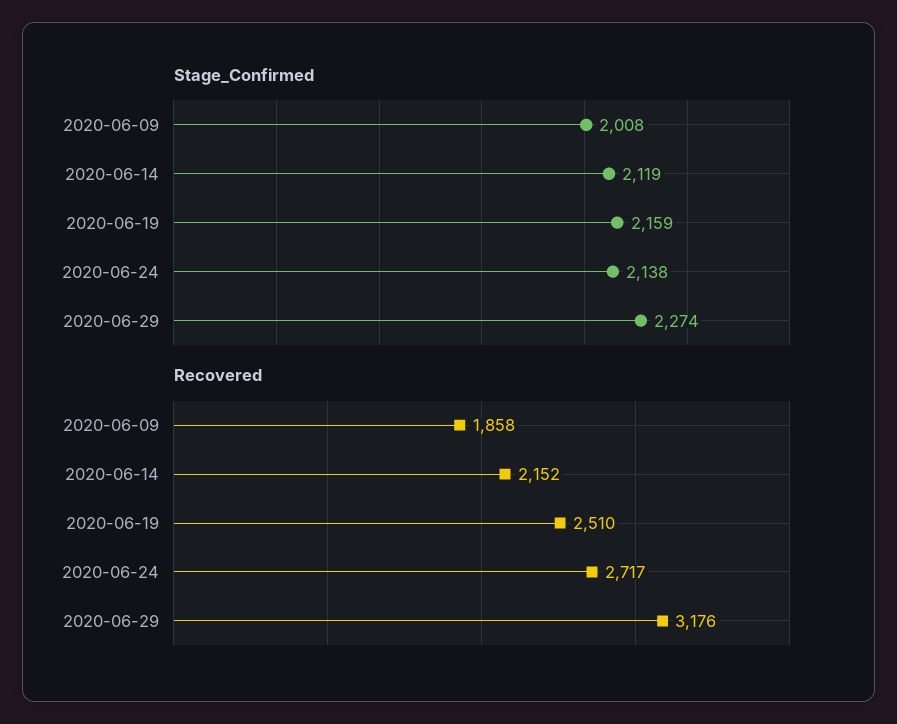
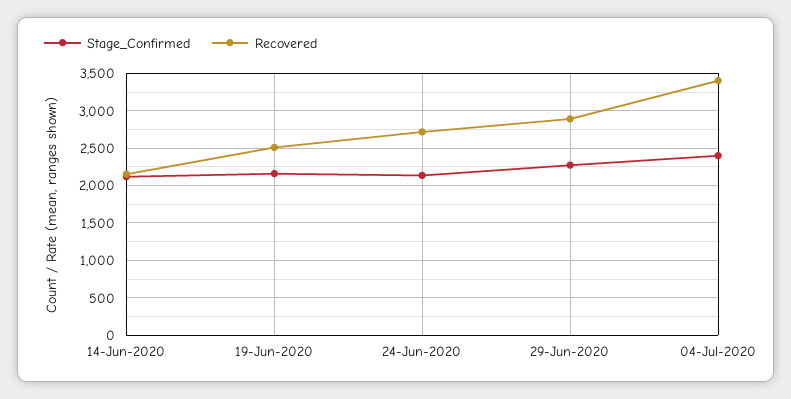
Stage_Confirmed, 2020-06-09: 2008 -> none
Recovered, 2020-06-09: 1858 -> none
Recovered, 2020-06-29: 3176 -> 2900
Stage_Confirmed, 04-Jul-2020: none -> 2400
Recovered, 04-Jul-2020: none -> 3400

